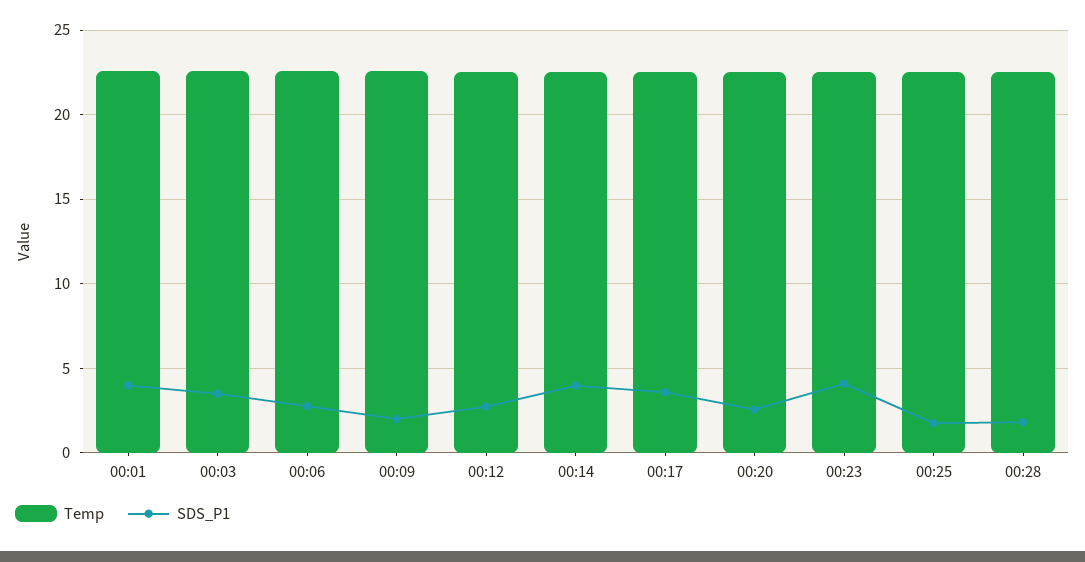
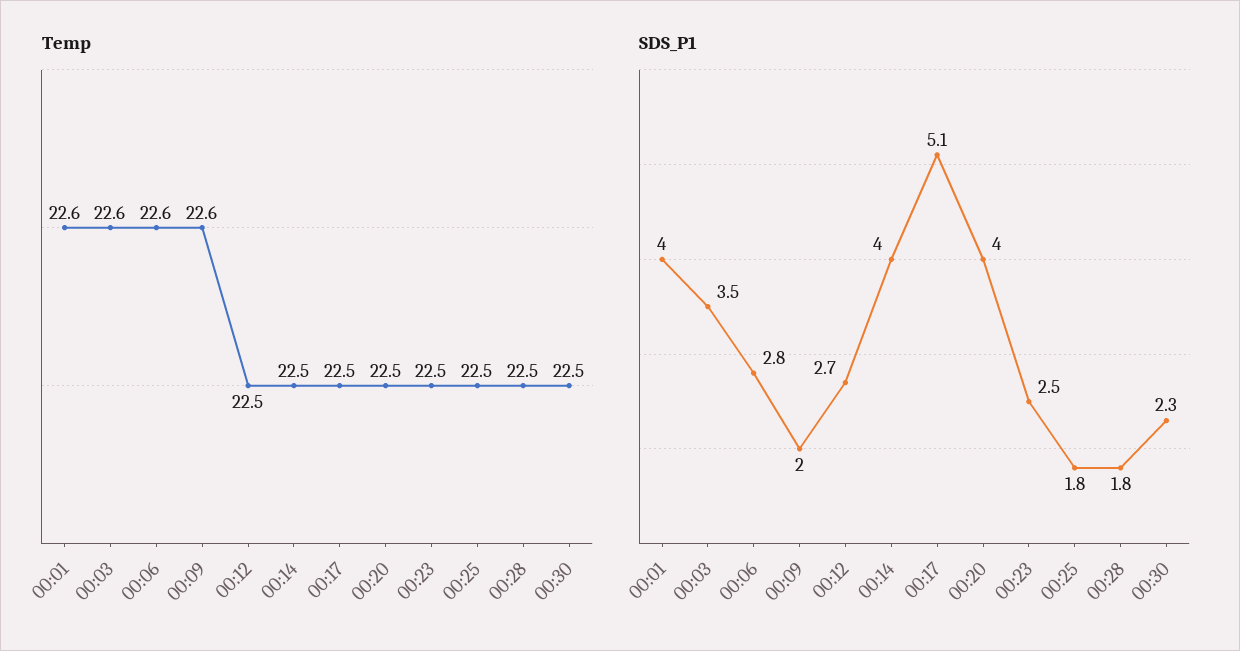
SDS_P1, 00:17: 3.5 -> 5.1
SDS_P1, 00:20: 2.5 -> 4
SDS_P1, 00:23: 4 -> 2.5
Temp, 00:30: none -> 22.5
SDS_P1, 00:30: none -> 2.3

